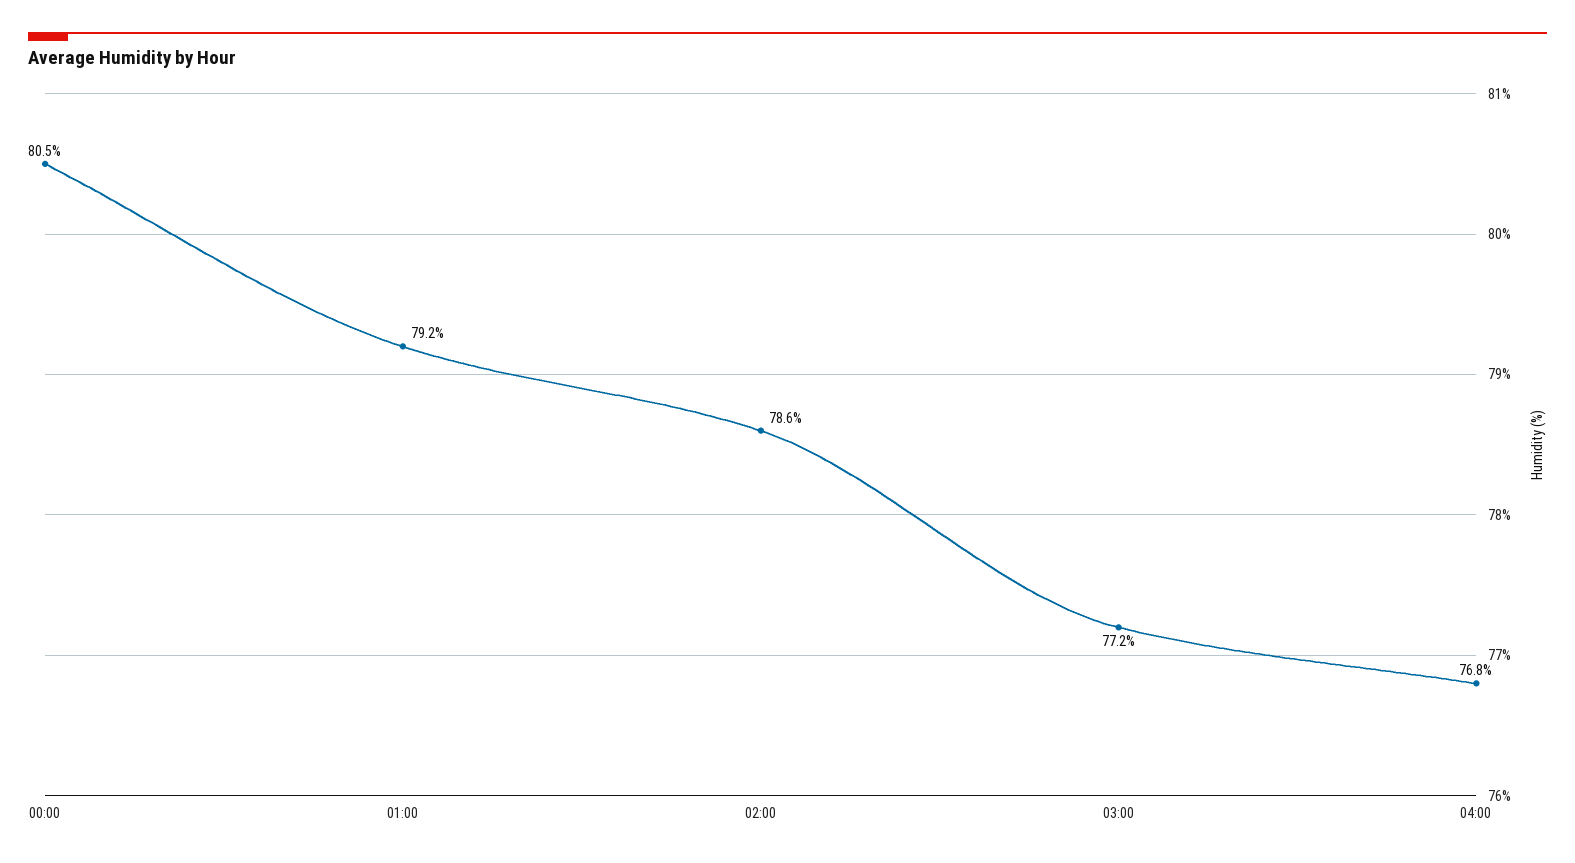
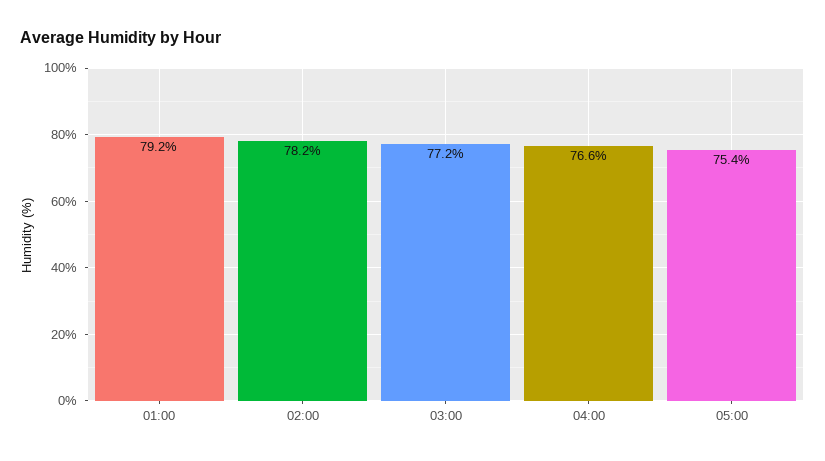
00:00: 80.5 -> none
02:00: 78.6 -> 78.2
04:00: 76.8 -> 76.6
05:00: none -> 75.4

